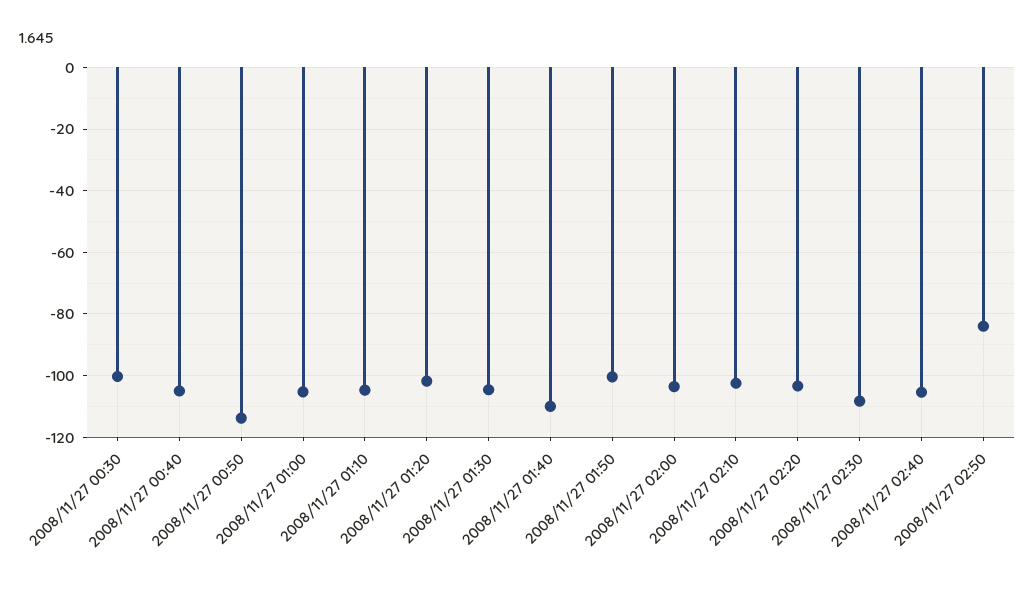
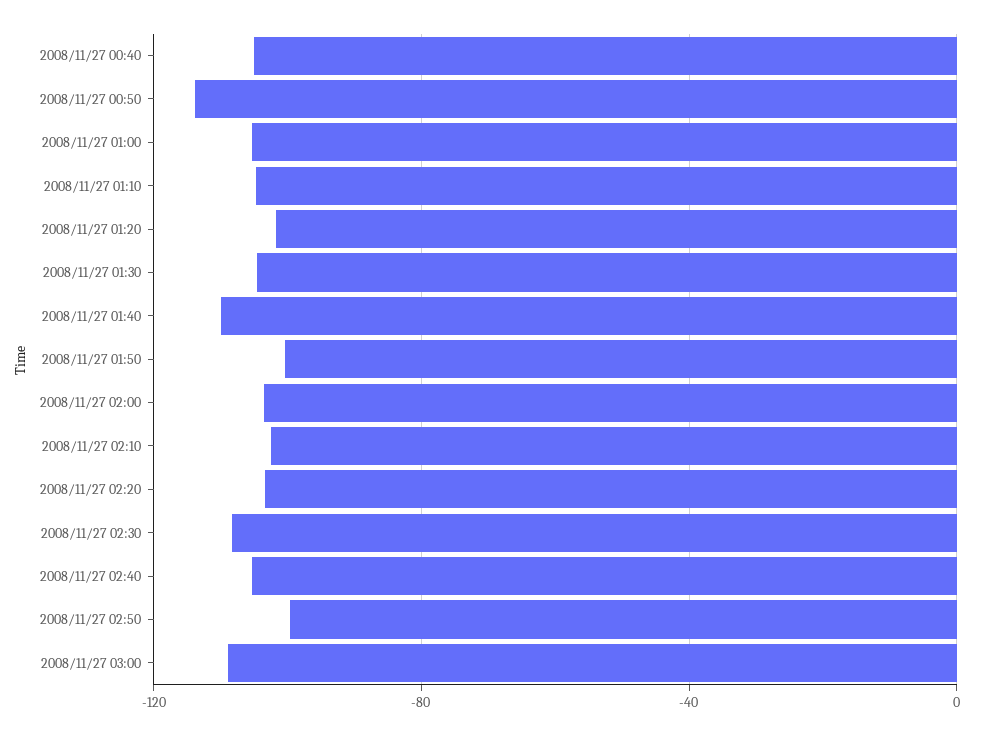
2008/11/27 00:30: -100 -> none
2008/11/27 02:50: -84 -> -100
2008/11/27 03:00: none -> -110

